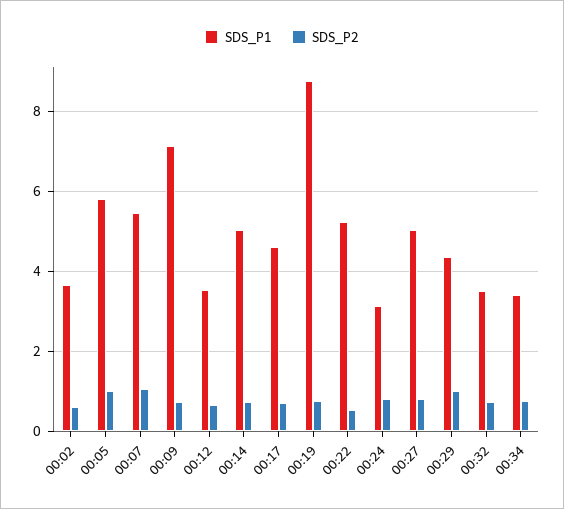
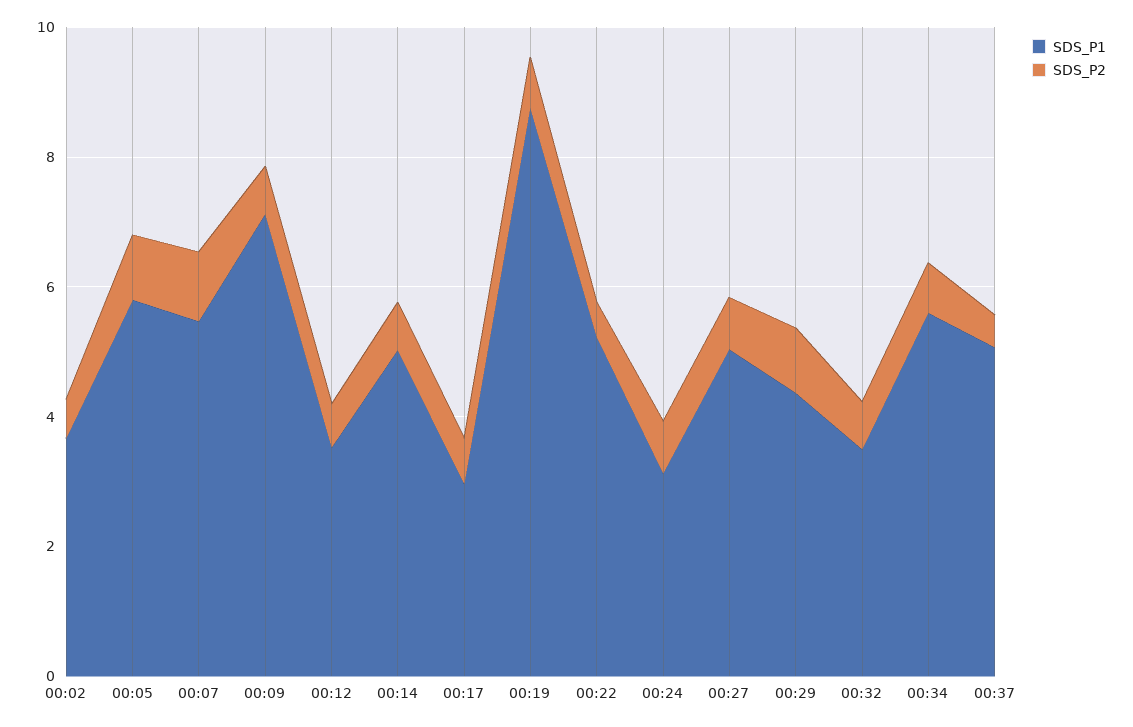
SDS_P1, 00:17: 4.6 -> 3
SDS_P1, 00:34: 3.4 -> 5.5
SDS_P1, 00:37: none -> 5
SDS_P2, 00:37: none -> 0.5

